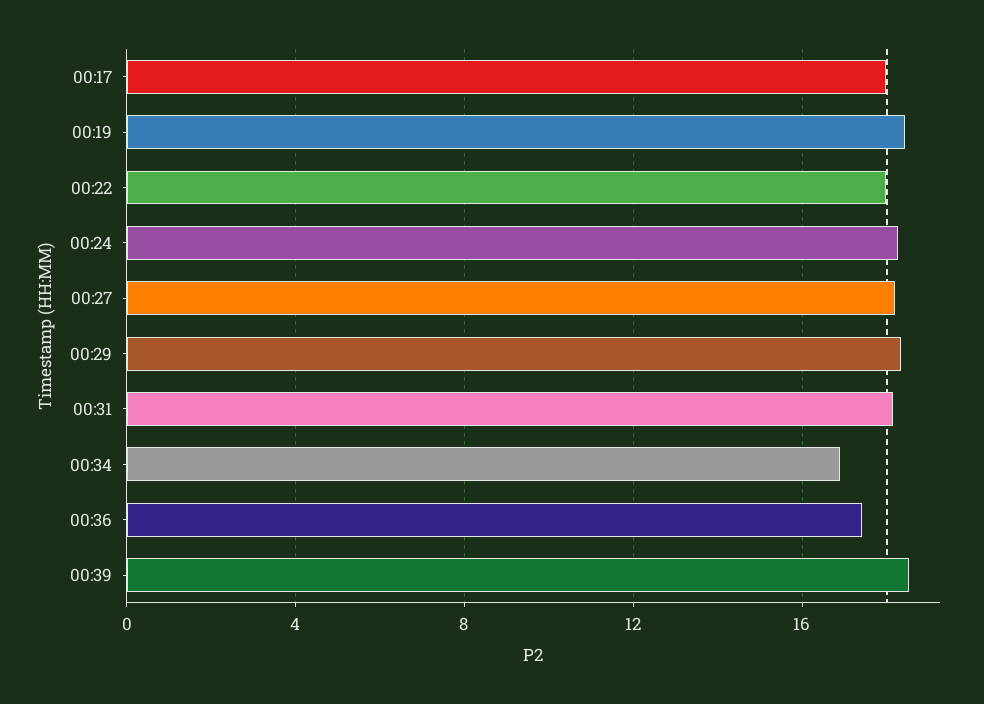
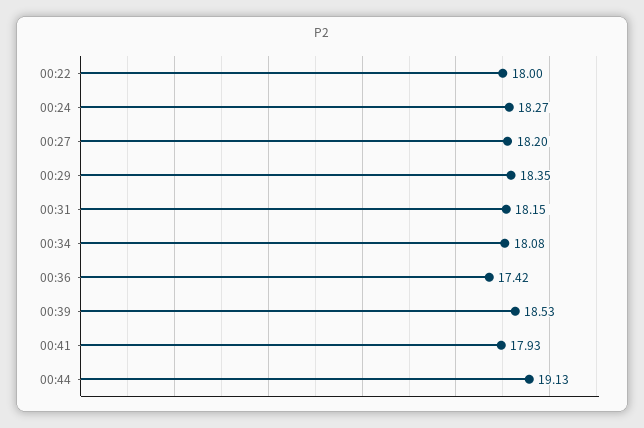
00:17: 18 -> none
00:19: 18.5 -> none
00:34: 17 -> 18.08
00:41: none -> 17.93
00:44: none -> 19.13

